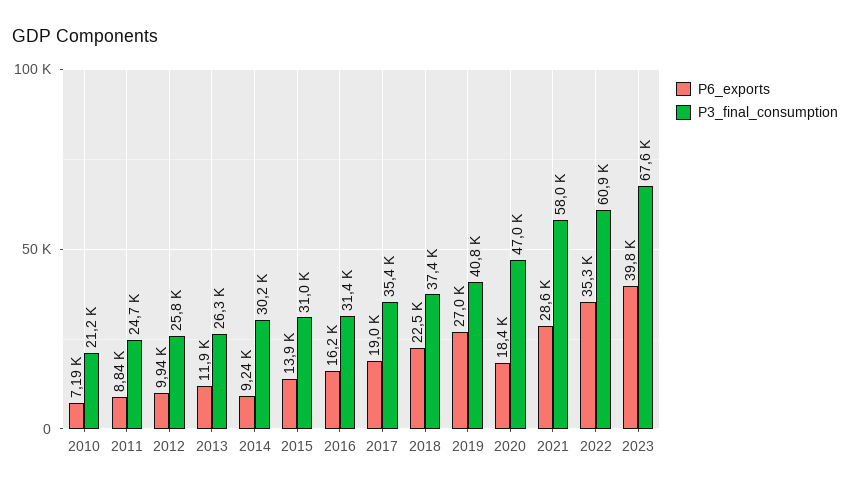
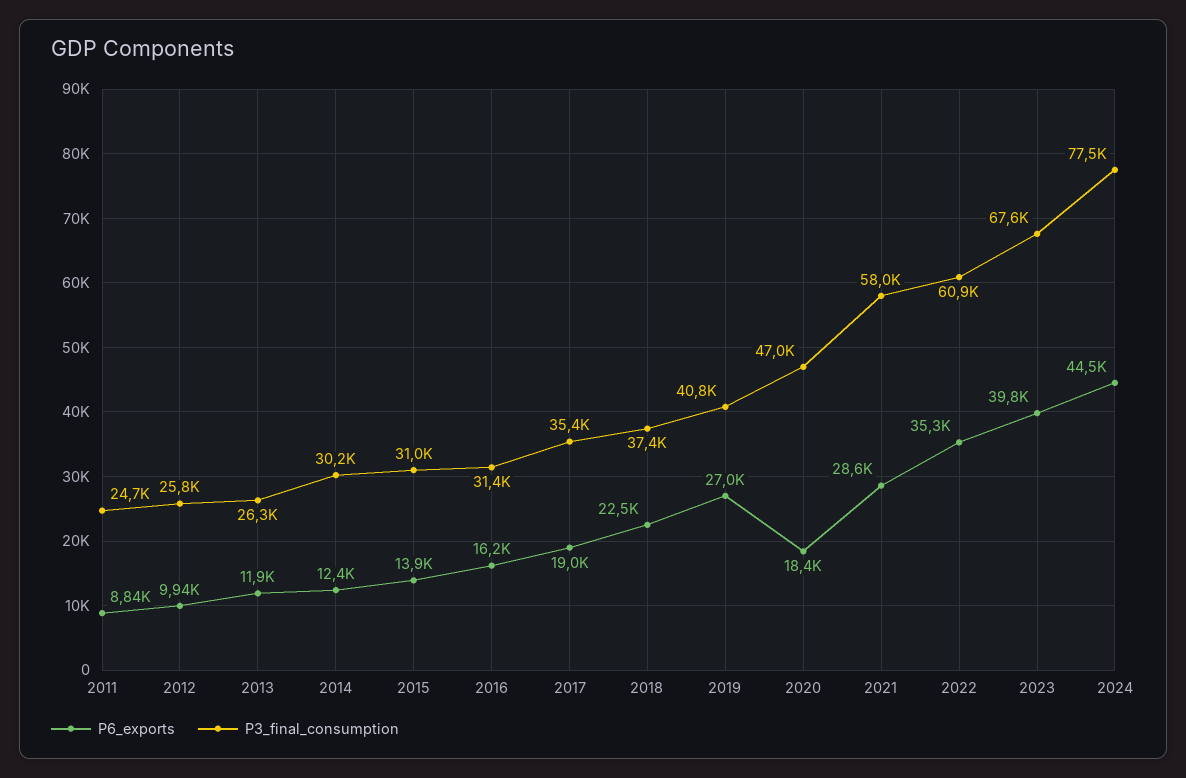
P6_exports, 2010: 7190 -> none
P3_final_consumption, 2010: 21200 -> none
P6_exports, 2014: 9240 -> 12400
P6_exports, 2024: none -> 44500
P3_final_consumption, 2024: none -> 77500

